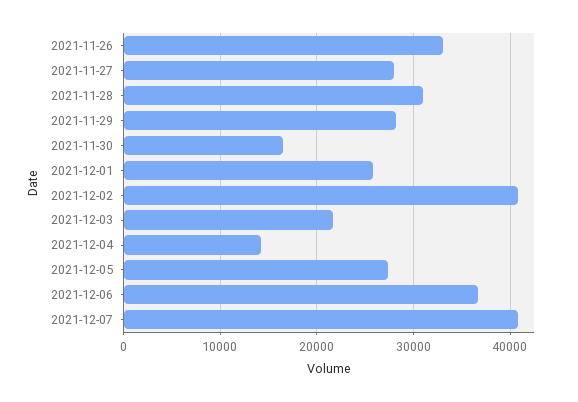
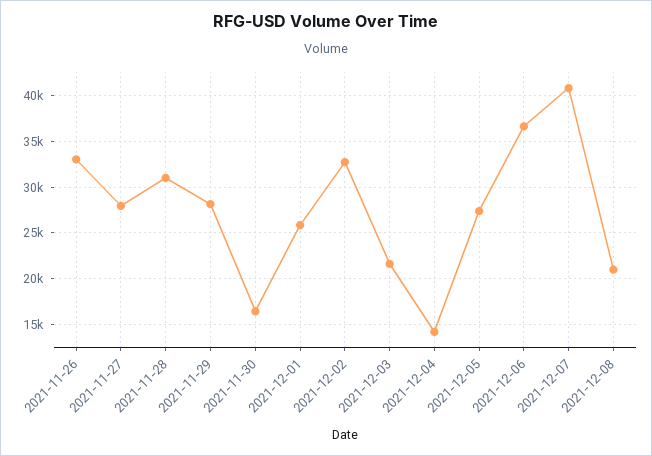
2021-12-02: 41000 -> 33000
2021-12-08: none -> 21000

